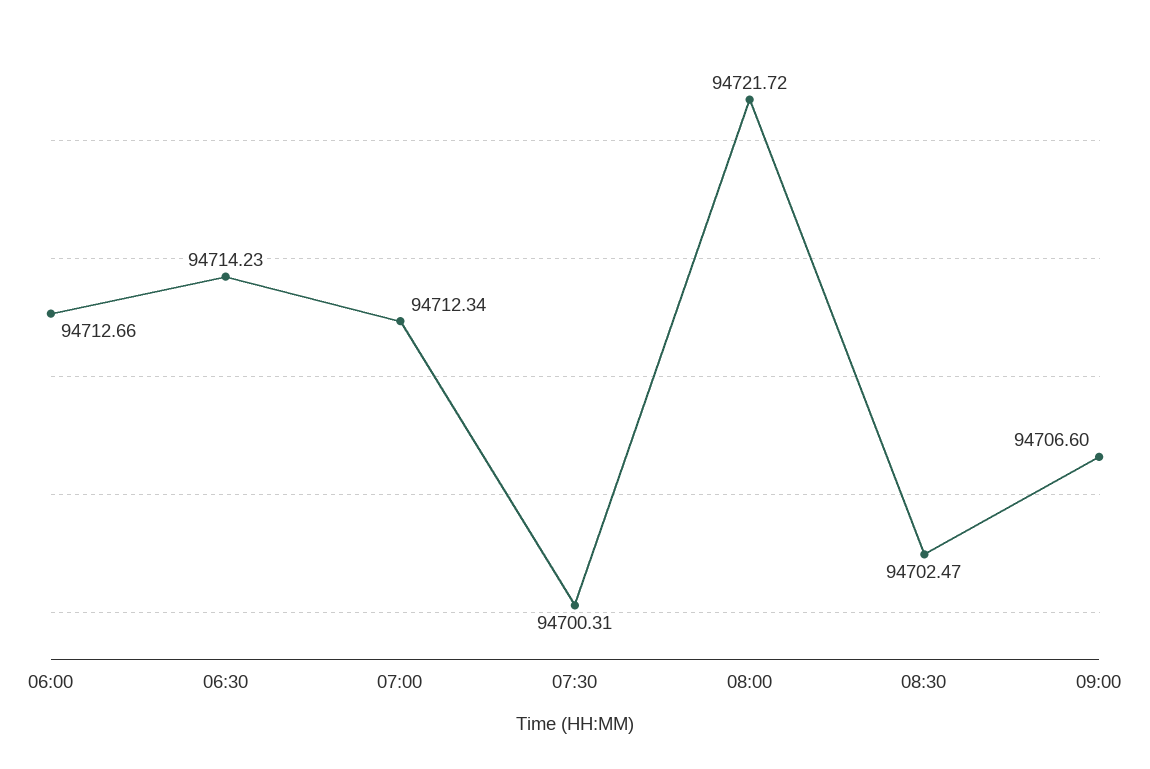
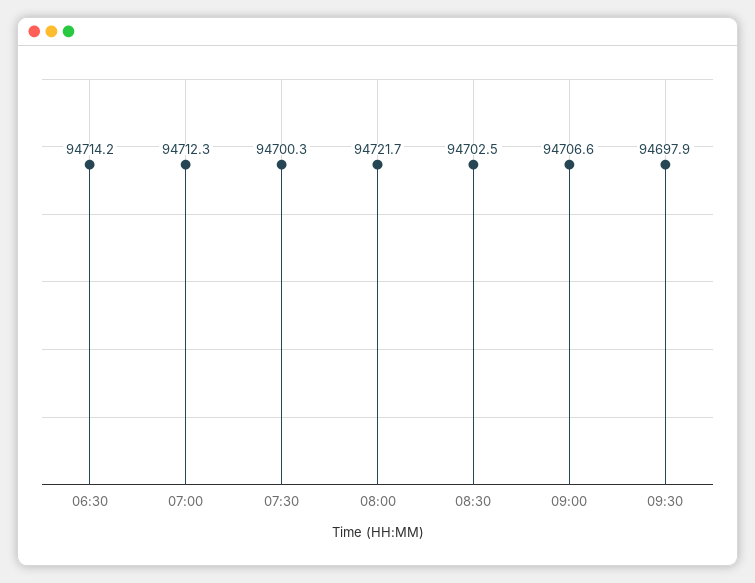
06:00: 94712.66 -> none
09:30: none -> 94697.9

